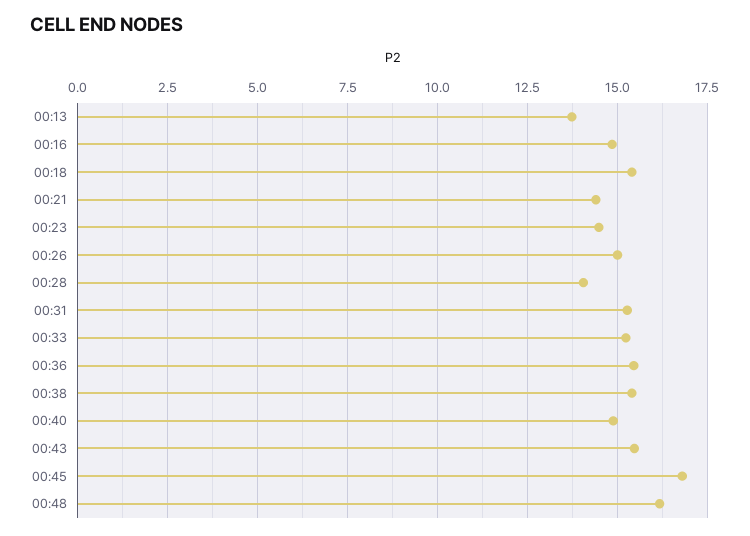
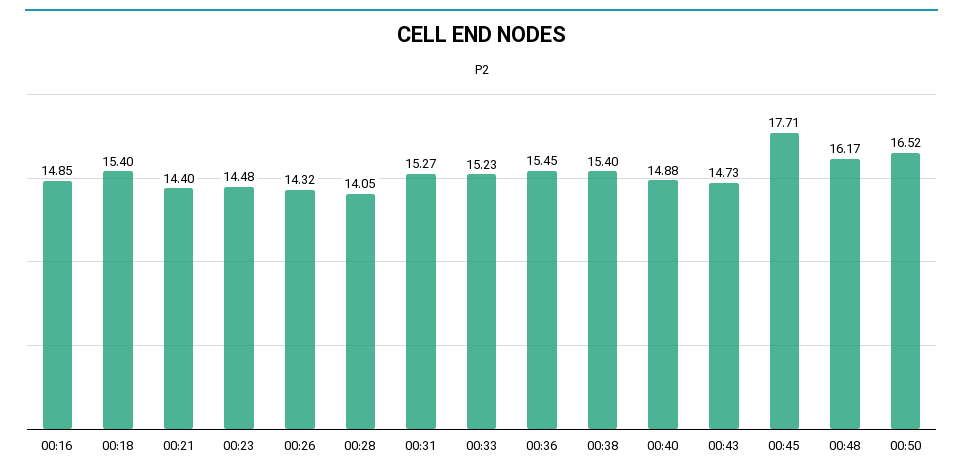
00:13: 13.75 -> none
00:26: 15 -> 14.32
00:43: 15.5 -> 14.73
00:45: 16.75 -> 17.71
00:50: none -> 16.52

